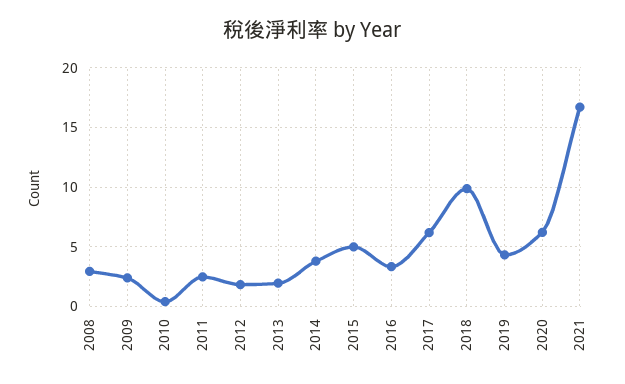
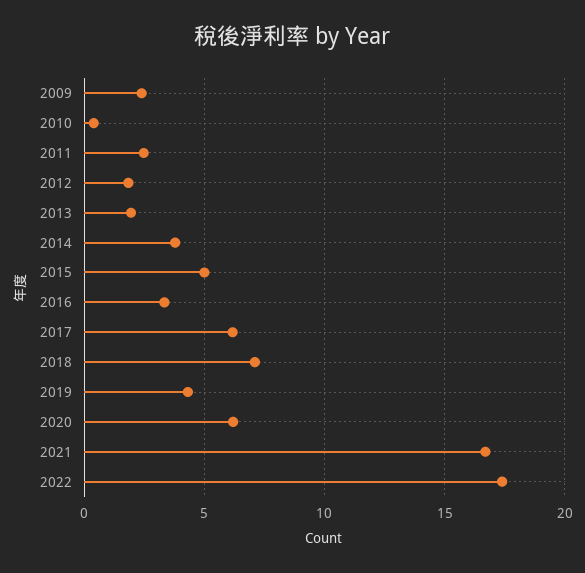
2008: 3 -> none
2018: 10 -> 7
2022: none -> 17.5

